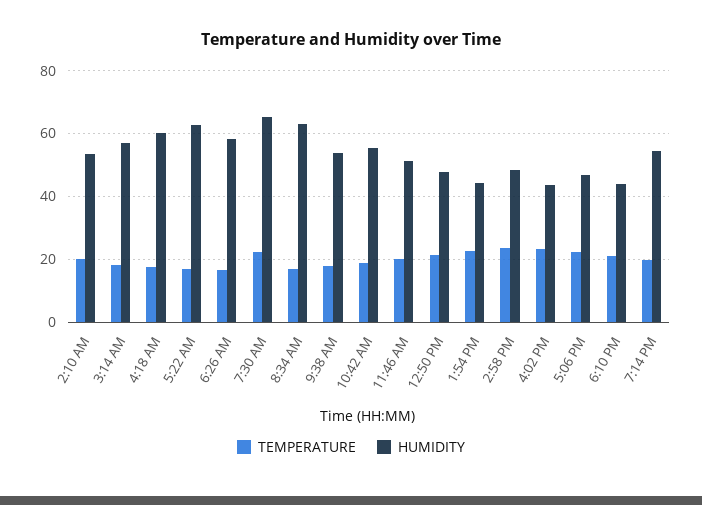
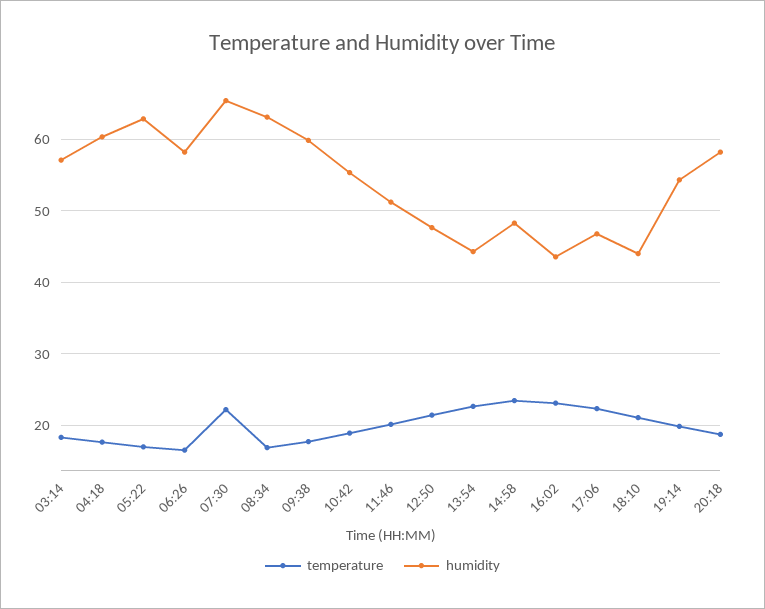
TEMPERATURE, 2:10 AM: 20 -> none
HUMIDITY, 2:10 AM: 54 -> none
HUMIDITY, 9:38 AM: 54 -> 60
TEMPERATURE, 20:18: none -> 19
HUMIDITY, 20:18: none -> 58

